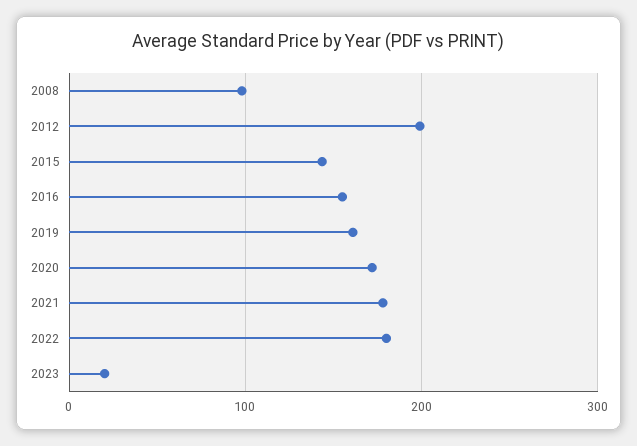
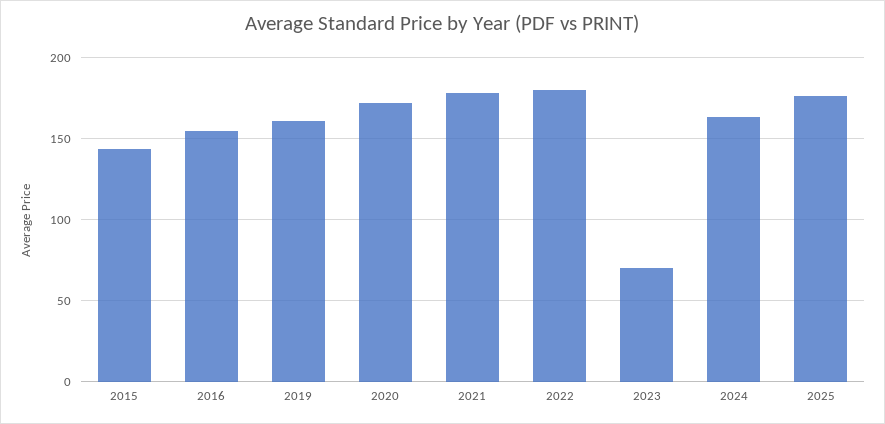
2008: 100 -> none
2012: 200 -> none
2023: 20 -> 70
2024: none -> 165
2025: none -> 175

